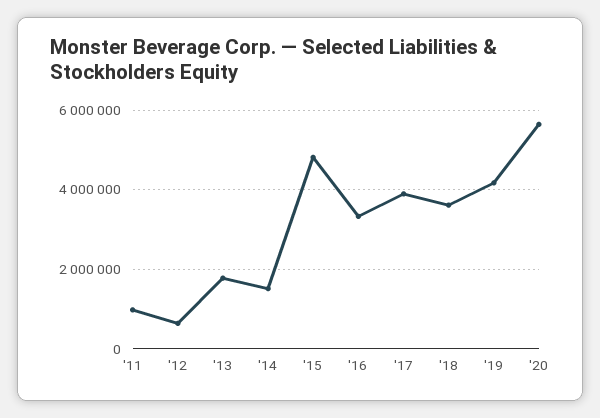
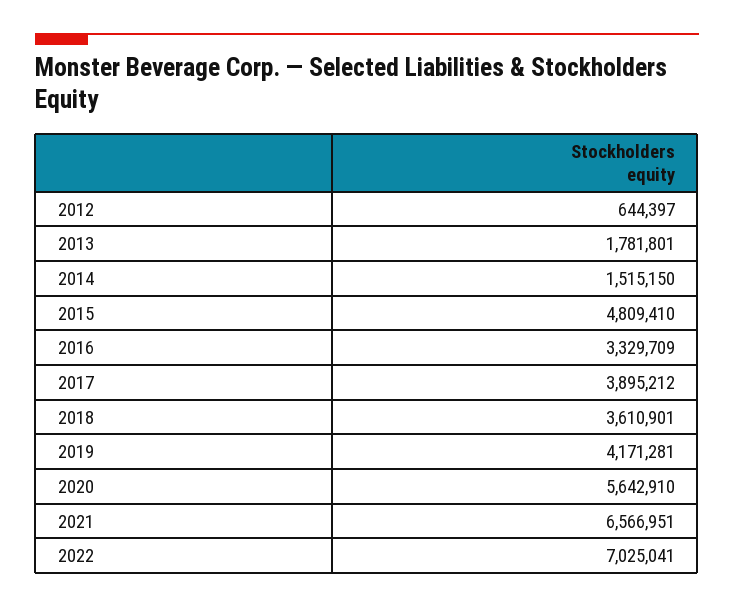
'11: 1000000 -> none
2021: none -> 6566951
2022: none -> 7025041

